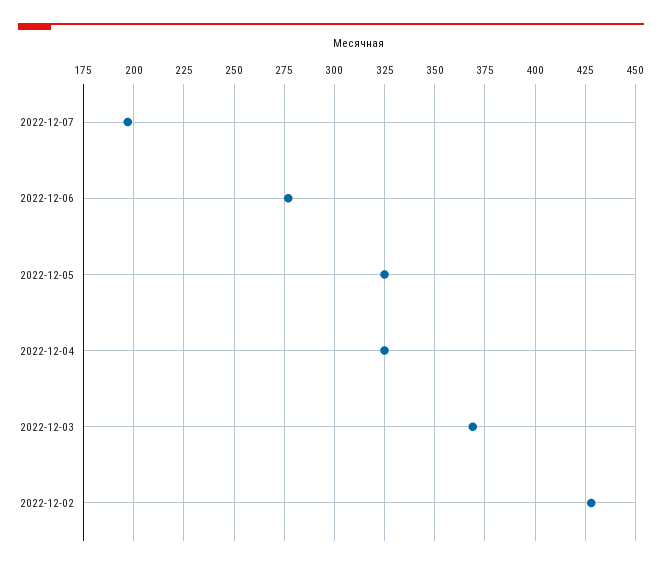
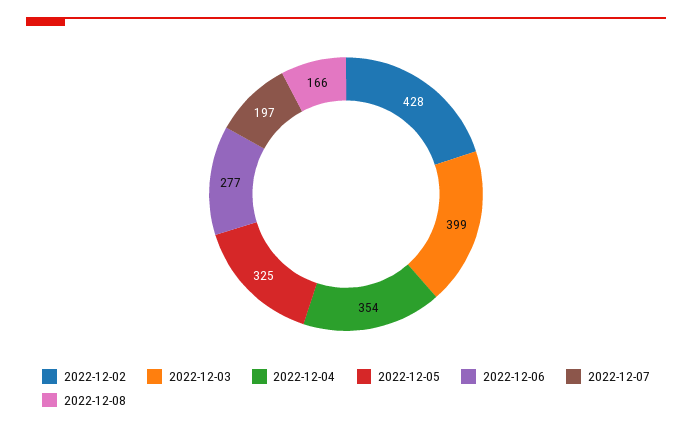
2022-12-04: 325 -> 354
2022-12-03: 370 -> 399
2022-12-08: none -> 166

